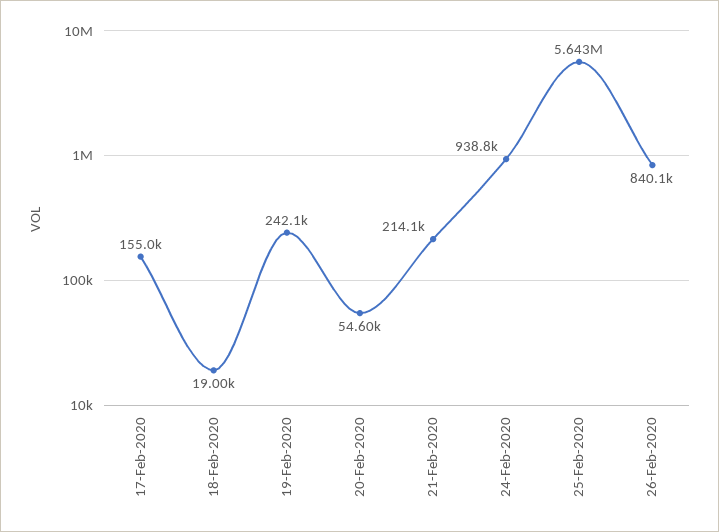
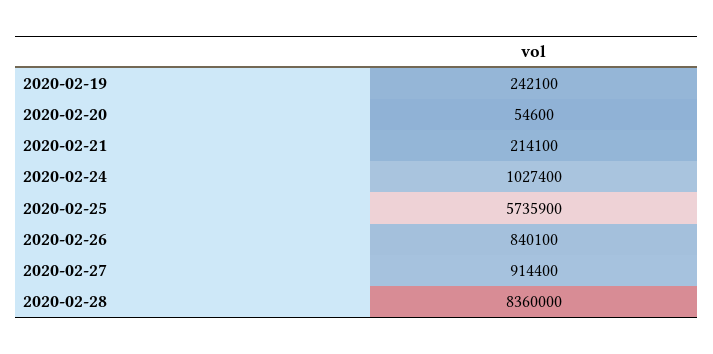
17-Feb-2020: 155000 -> none
18-Feb-2020: 19000 -> none
24-Feb-2020: 938800 -> 1027400
25-Feb-2020: 5643000 -> 5735900
2020-02-27: none -> 914400
2020-02-28: none -> 8360000

